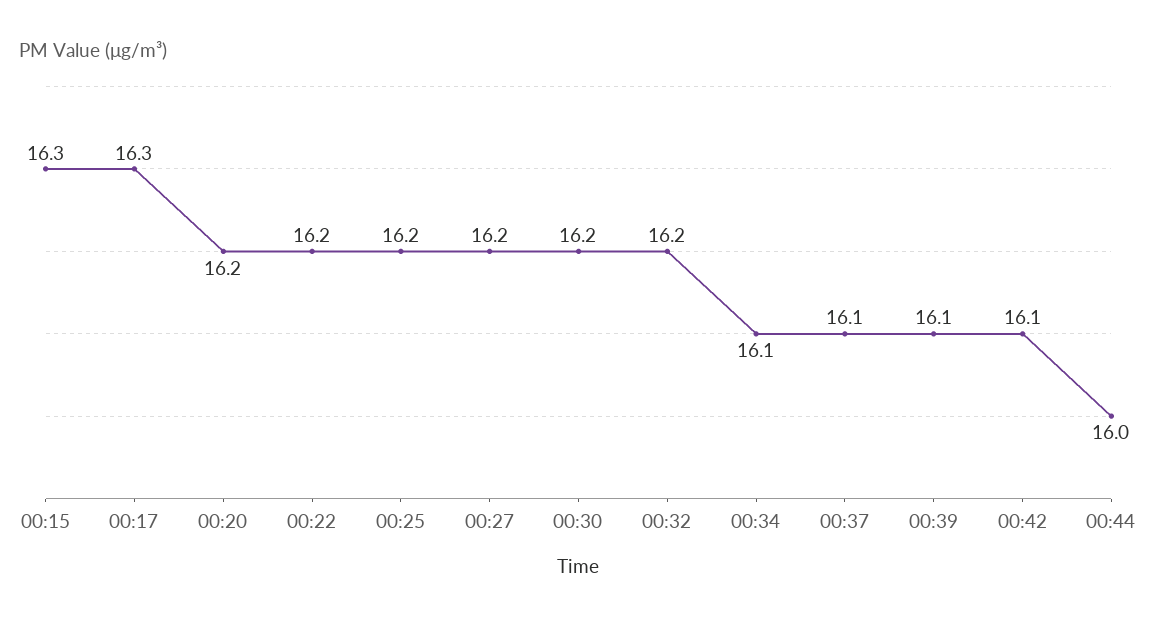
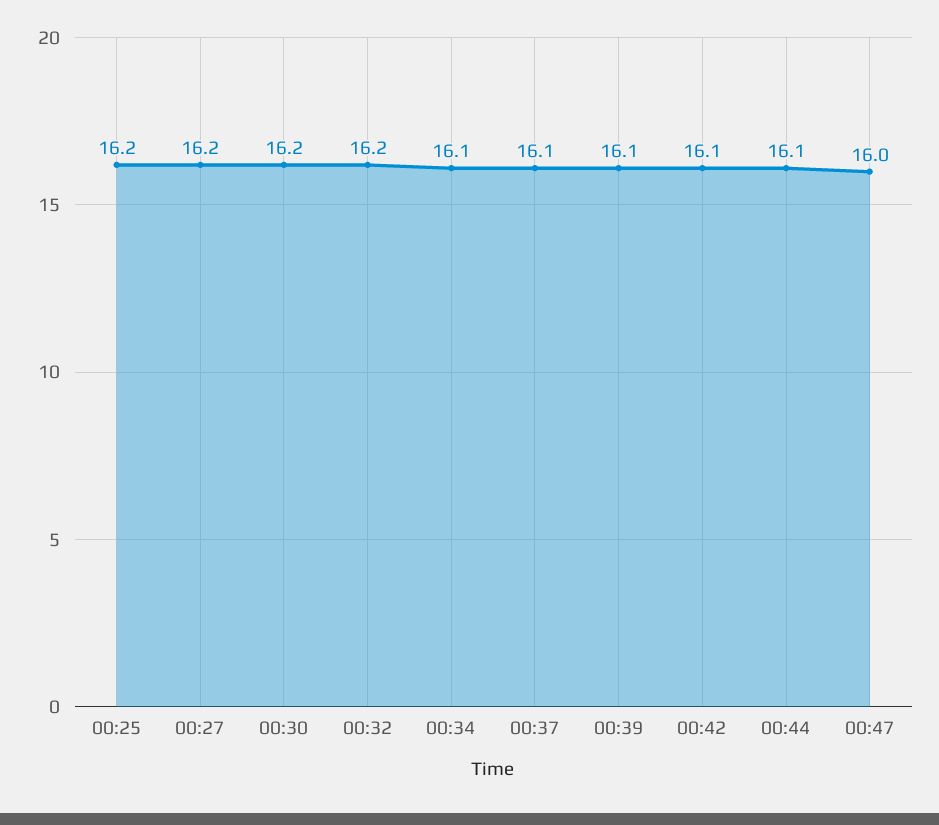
00:15: 16.3 -> none
00:17: 16.3 -> none
00:20: 16.2 -> none
00:22: 16.2 -> none
00:44: 16 -> 16.1
00:47: none -> 16

